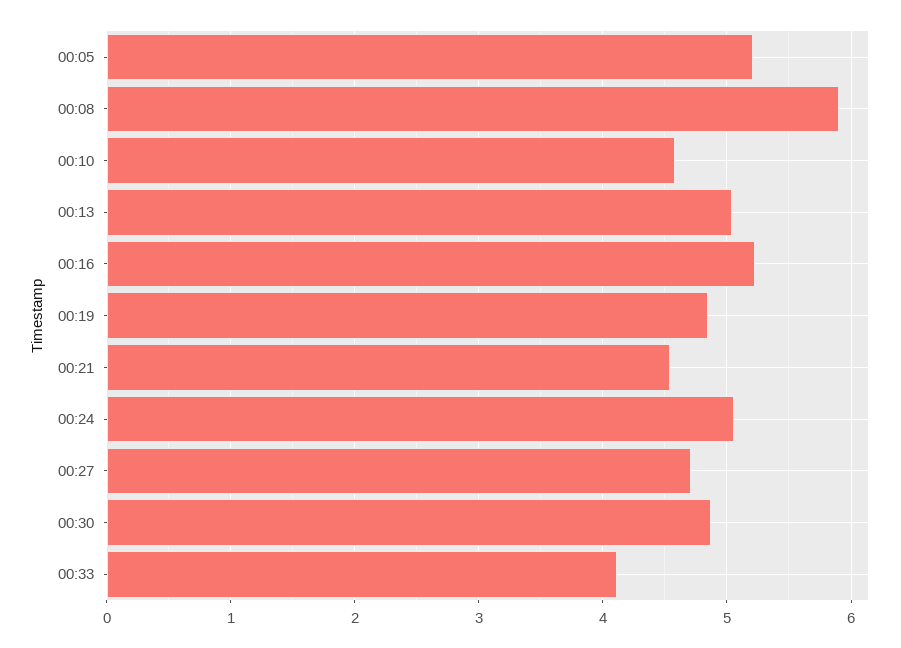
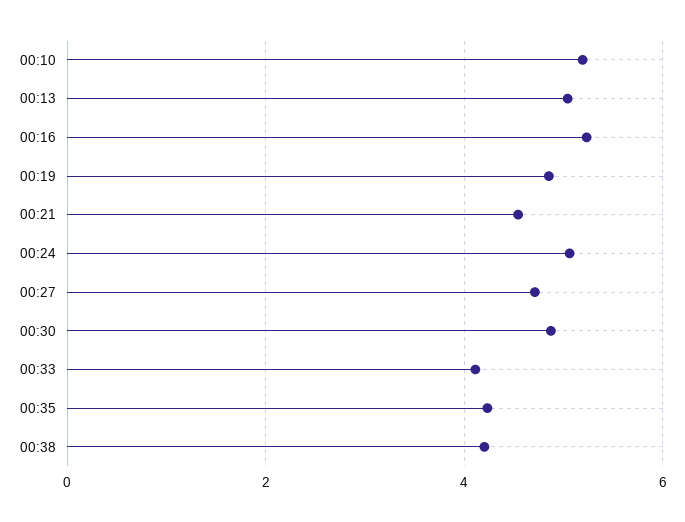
00:05: 5.2 -> none
00:08: 5.9 -> none
00:10: 4.6 -> 5.2
00:35: none -> 4.2
00:38: none -> 4.2

